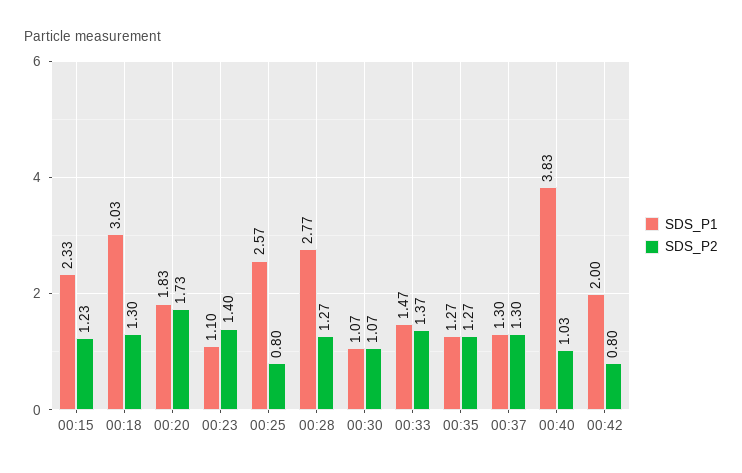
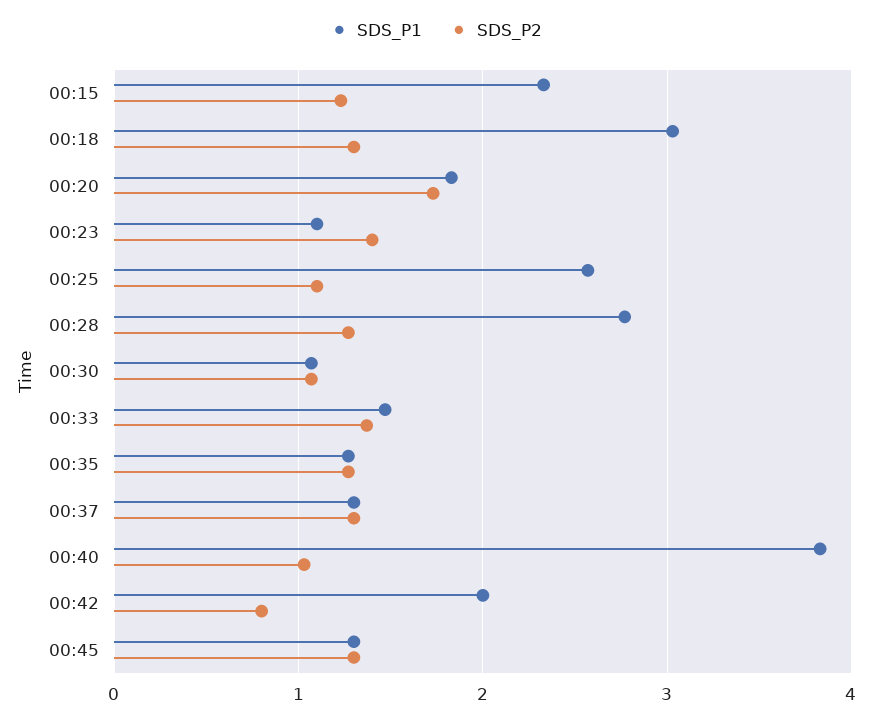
SDS_P2, 00:25: 0.8 -> 1.1
SDS_P1, 00:45: none -> 1.3
SDS_P2, 00:45: none -> 1.3

